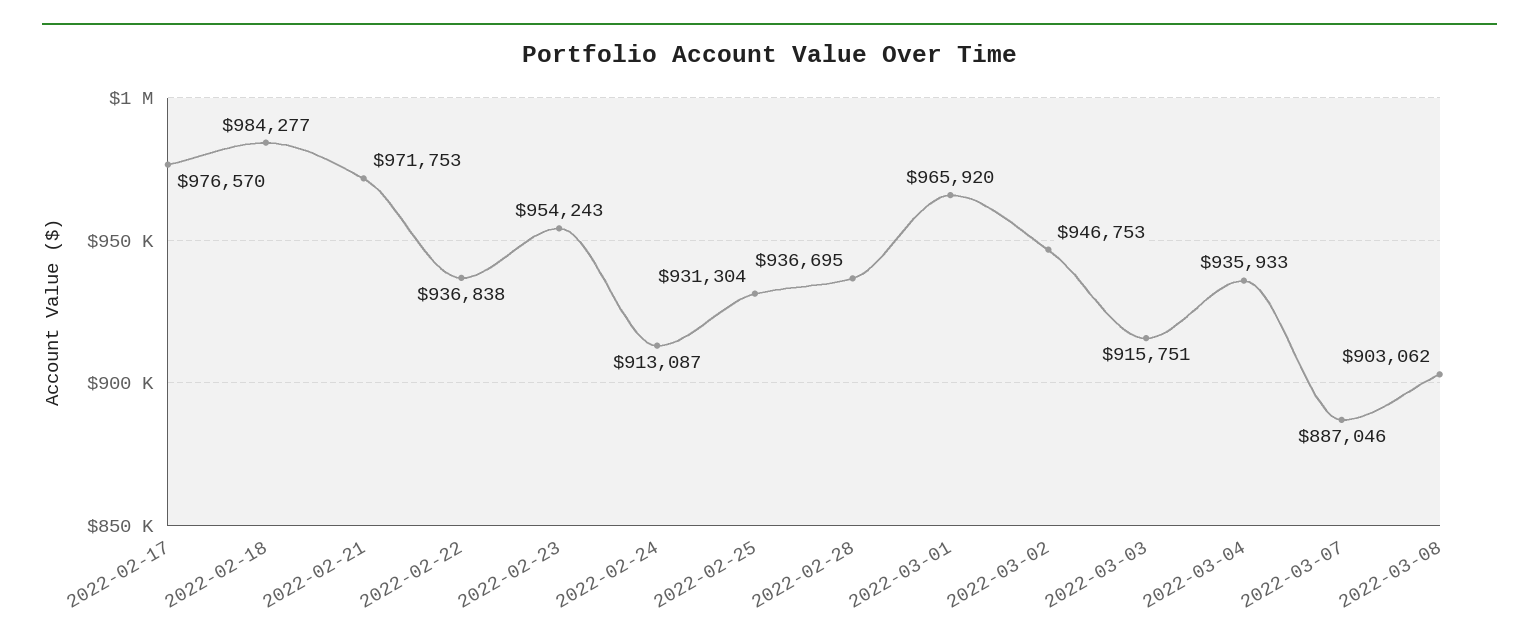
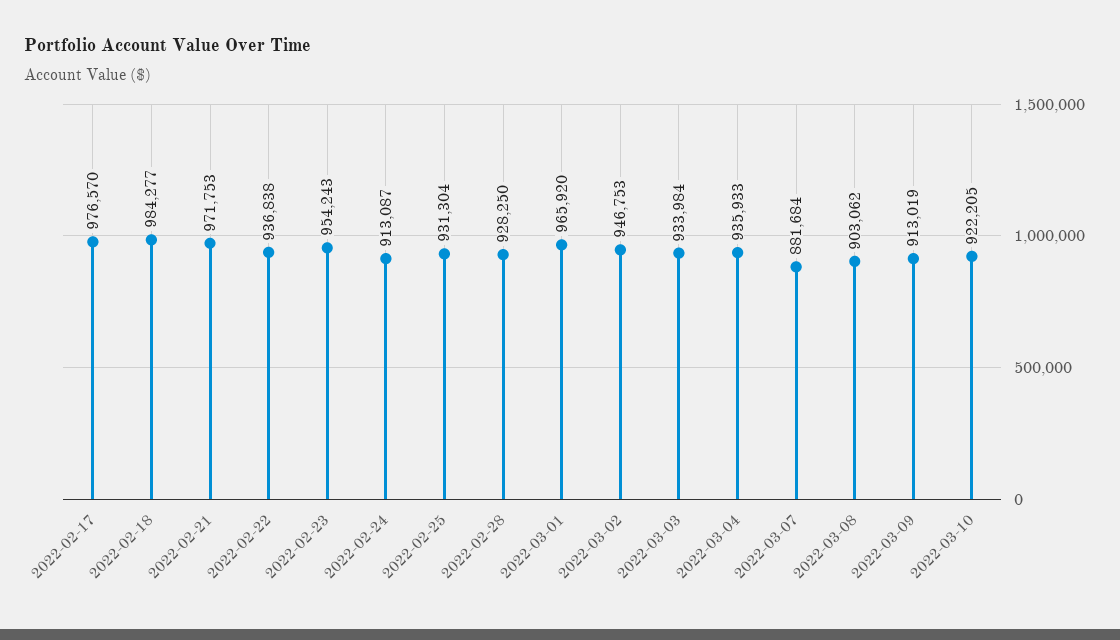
2022-02-28: 936695 -> 928250
2022-03-03: 915751 -> 933984
2022-03-07: 887046 -> 881684
2022-03-09: none -> 913019
2022-03-10: none -> 922205

